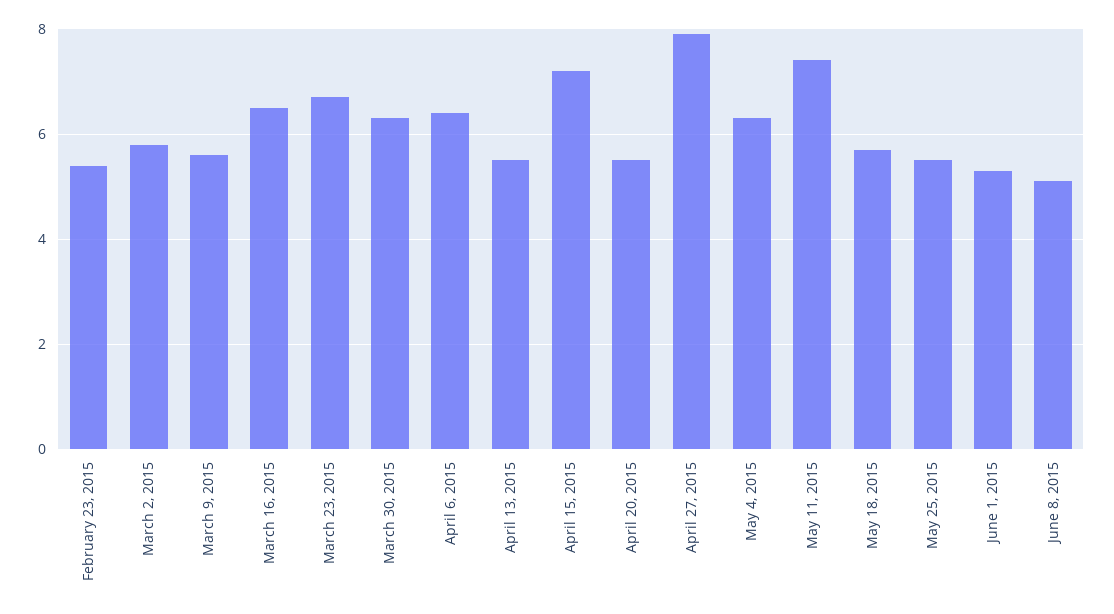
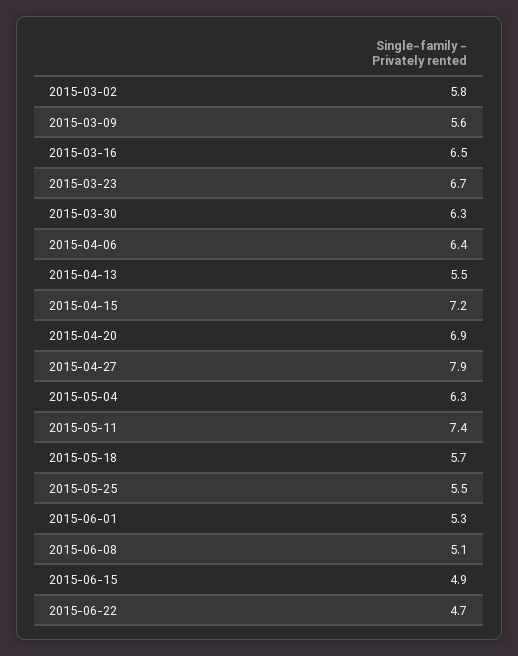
February 23, 2015: 5.5 -> none
April 20, 2015: 5.5 -> 6.9
2015-06-15: none -> 4.9
2015-06-22: none -> 4.7

